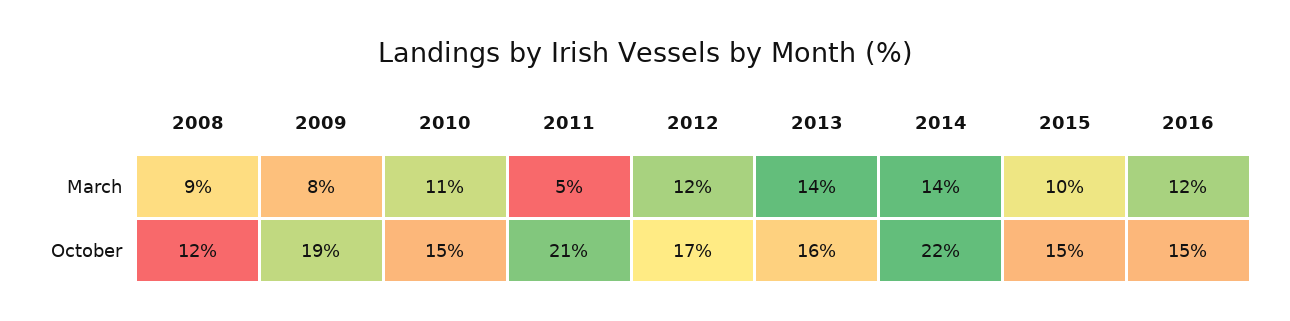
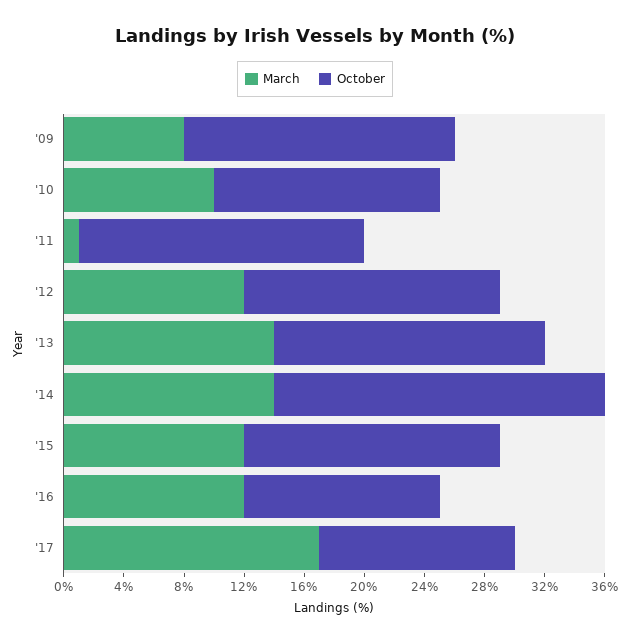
March, 2008: 9 -> none
March, 2010: 11 -> 10
March, 2011: 5 -> 1
March, 2015: 10 -> 12
October, 2008: 12 -> none
October, 2009: 19 -> 18
October, 2011: 21 -> 19
October, 2013: 16 -> 18
October, 2015: 15 -> 17
October, 2016: 15 -> 13
March, '17: none -> 17
October, '17: none -> 13

